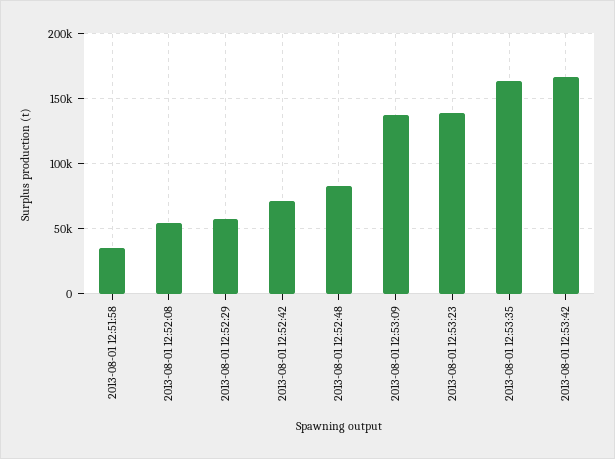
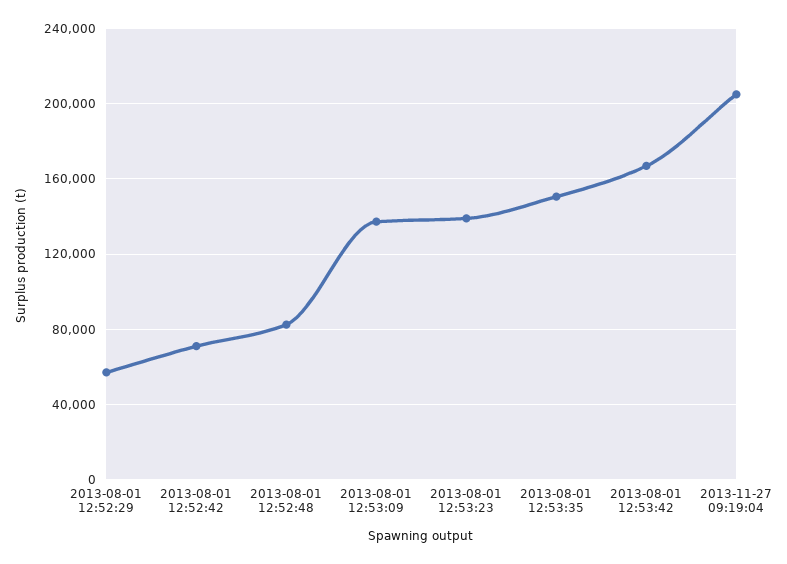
2013-08-01 12:51:58: 35000 -> none
2013-08-01 12:52:08: 55000 -> none
2013-08-01 12:53:35: 165000 -> 150000
2013-11-27 09:19:04: none -> 205000

